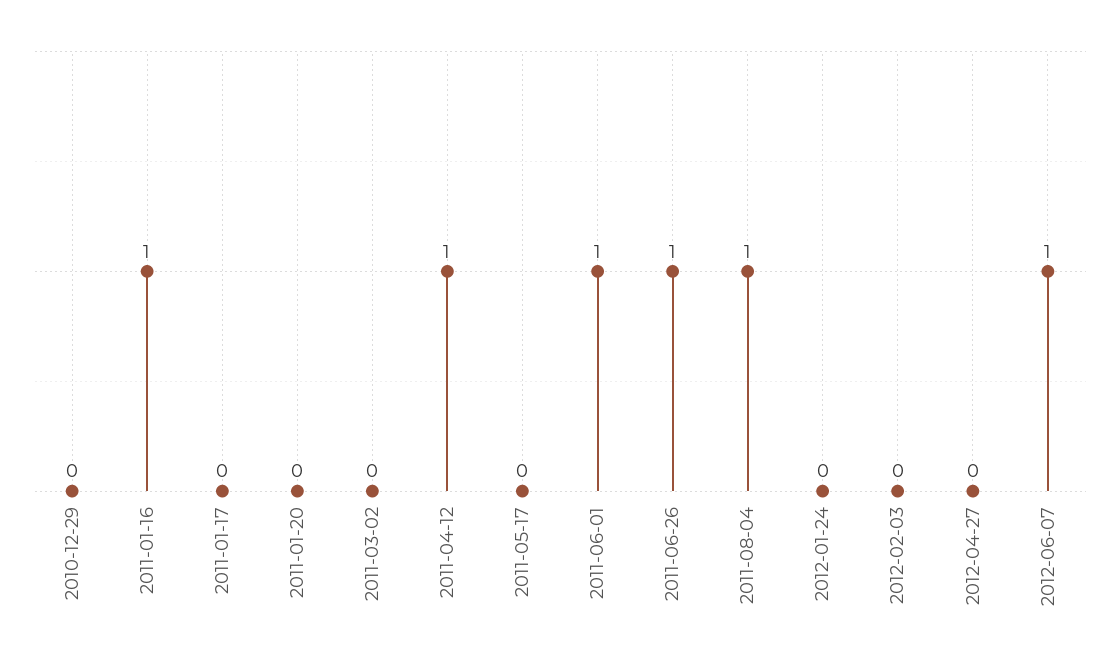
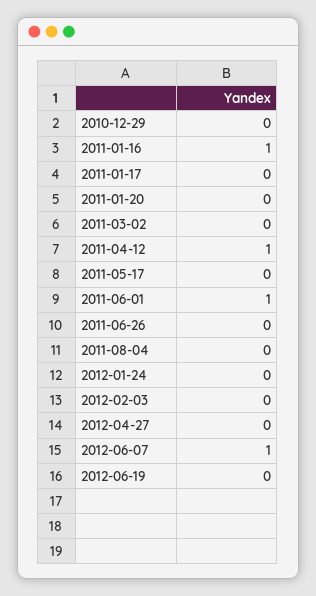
2011-06-26: 1 -> 0
2011-08-04: 1 -> 0
2012-06-19: none -> 0

